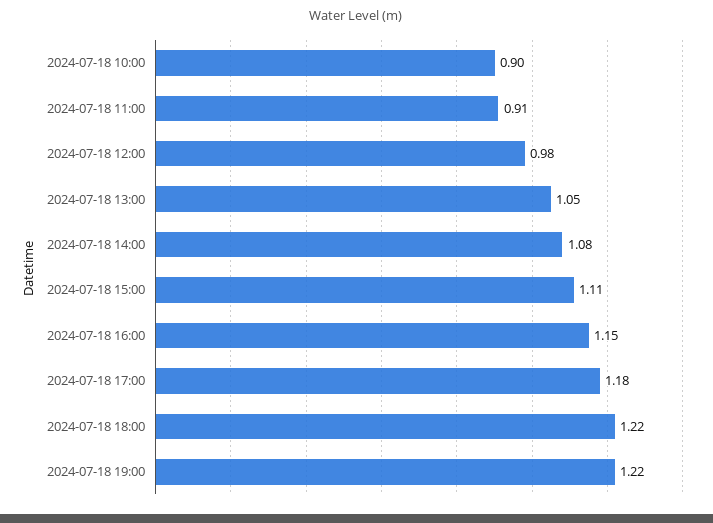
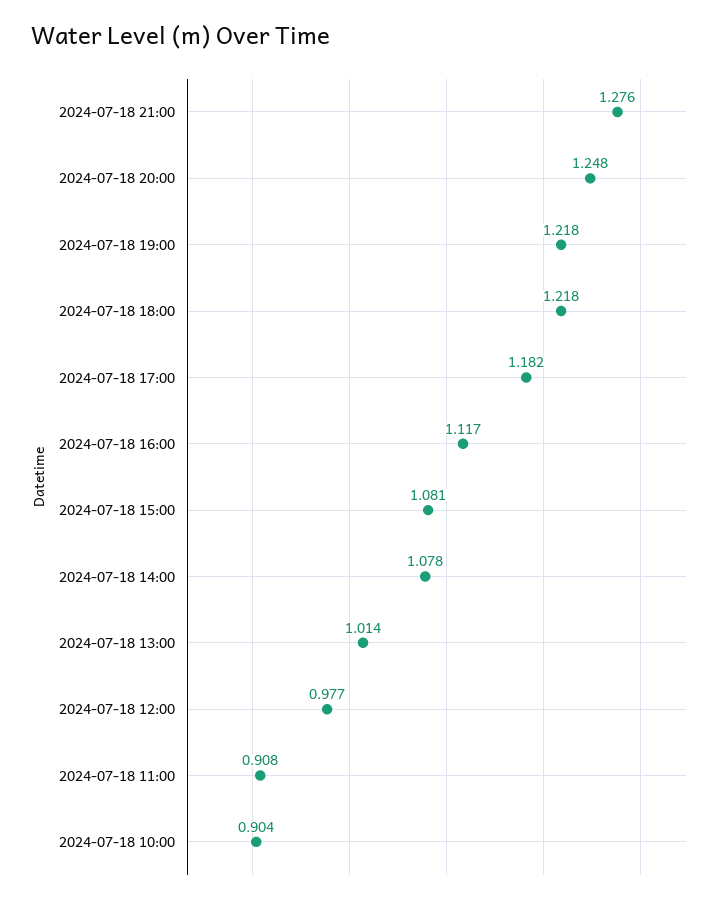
2024-07-18 13:00: 1.05 -> 1.014
2024-07-18 15:00: 1.11 -> 1.081
2024-07-18 16:00: 1.15 -> 1.117
2024-07-18 21:00: none -> 1.276
2024-07-18 20:00: none -> 1.248

